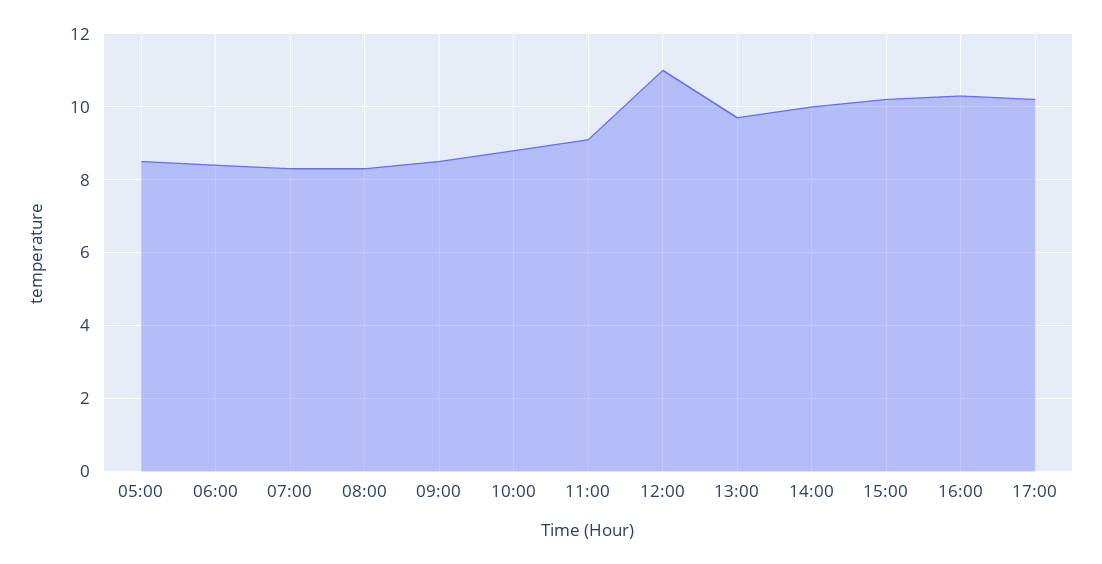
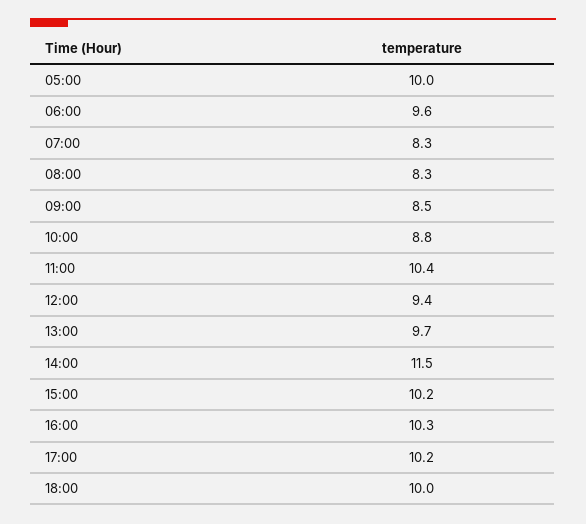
05:00: 8.5 -> 10
06:00: 8.5 -> 9.6
11:00: 9 -> 10.4
12:00: 11 -> 9.4
14:00: 10 -> 11.5
18:00: none -> 10

